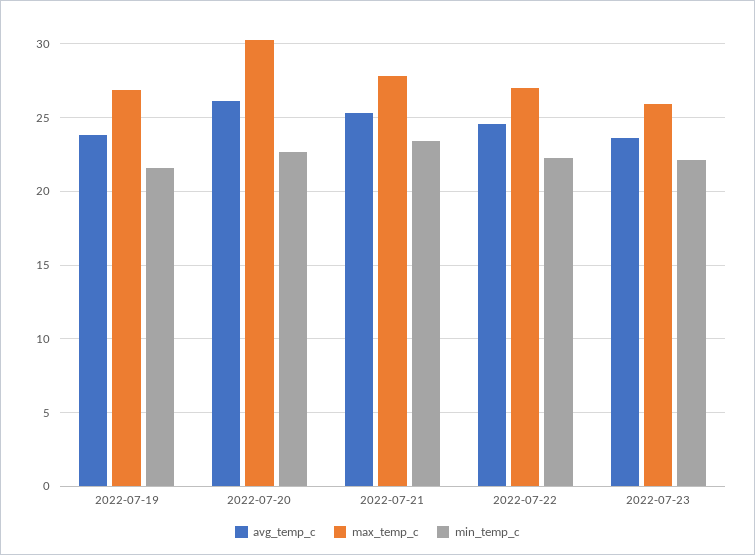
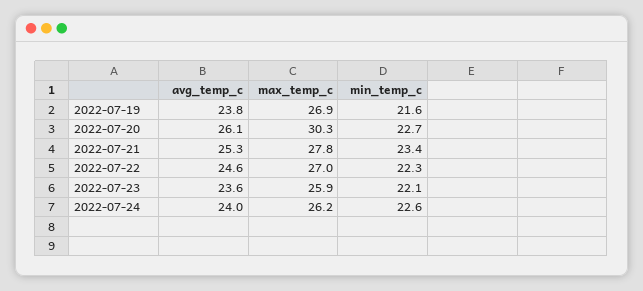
avg_temp_c, 2022-07-24: none -> 24
max_temp_c, 2022-07-24: none -> 26.2
min_temp_c, 2022-07-24: none -> 22.6

